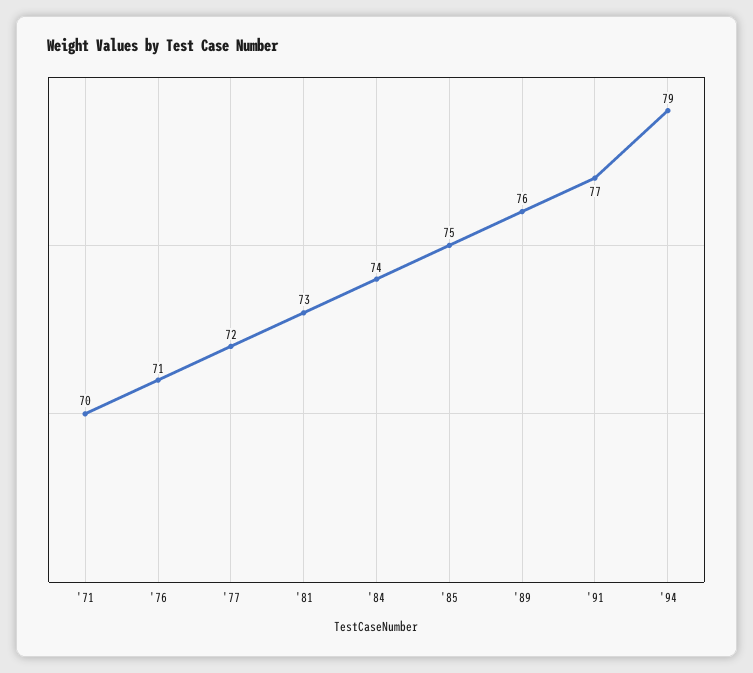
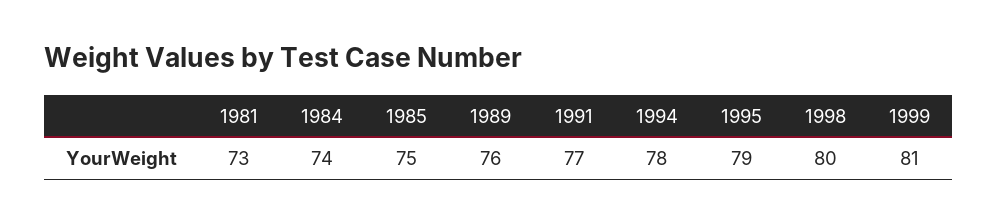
'71: 70 -> none
'76: 71 -> none
'77: 72 -> none
'94: 79 -> 78
1995: none -> 79
1998: none -> 80
1999: none -> 81

